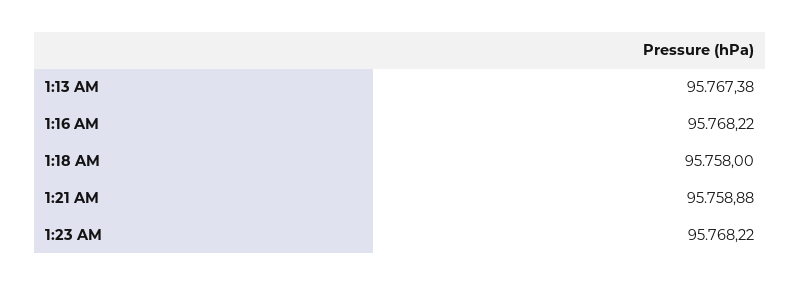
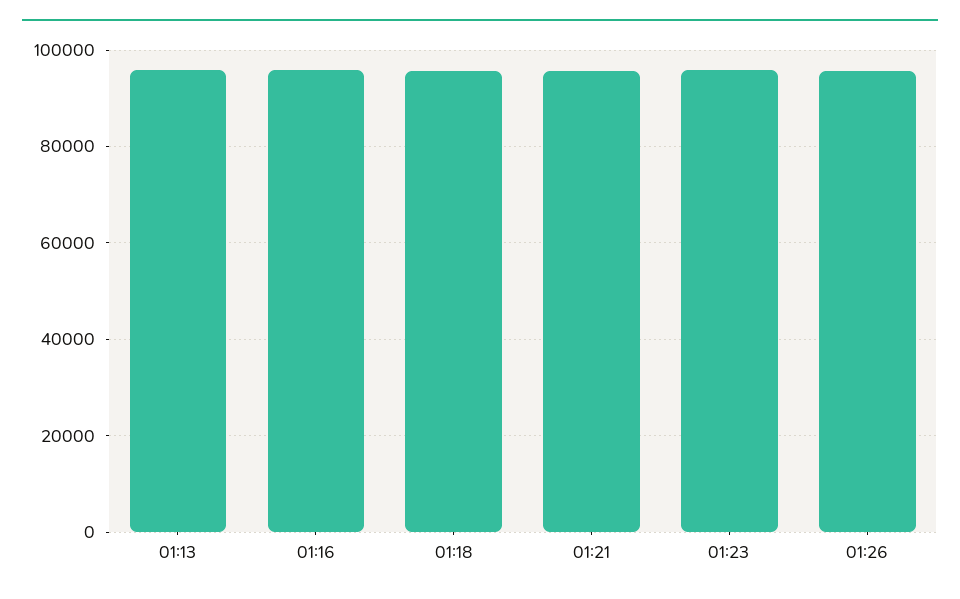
01:26: none -> 96000

